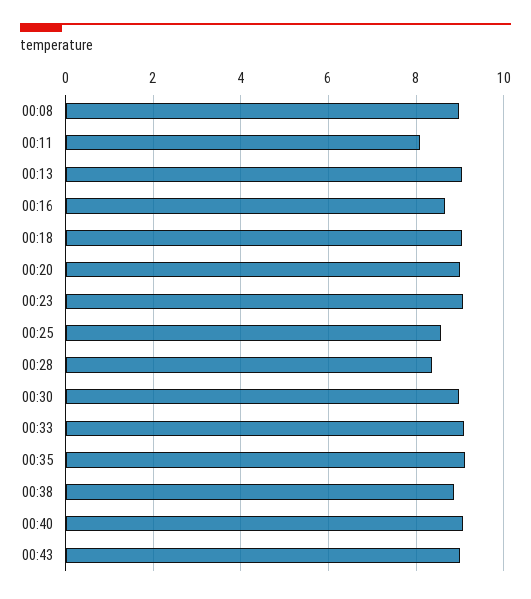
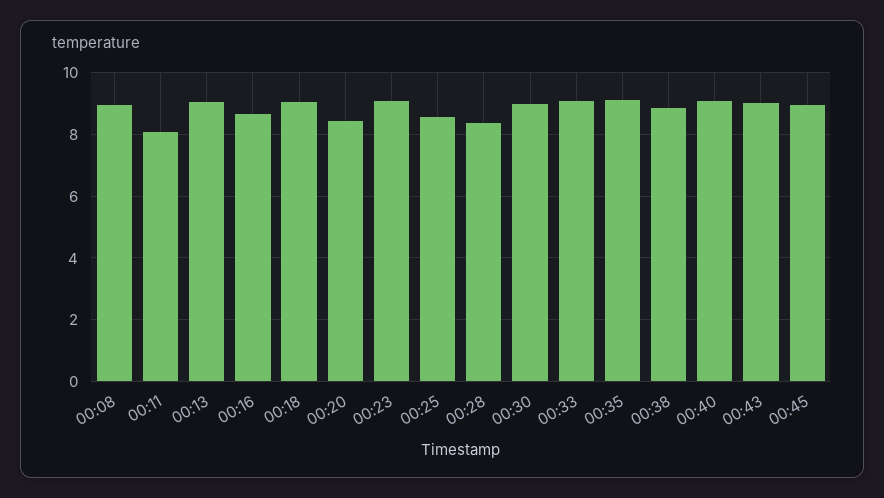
00:20: 9 -> 8.4
00:45: none -> 9

